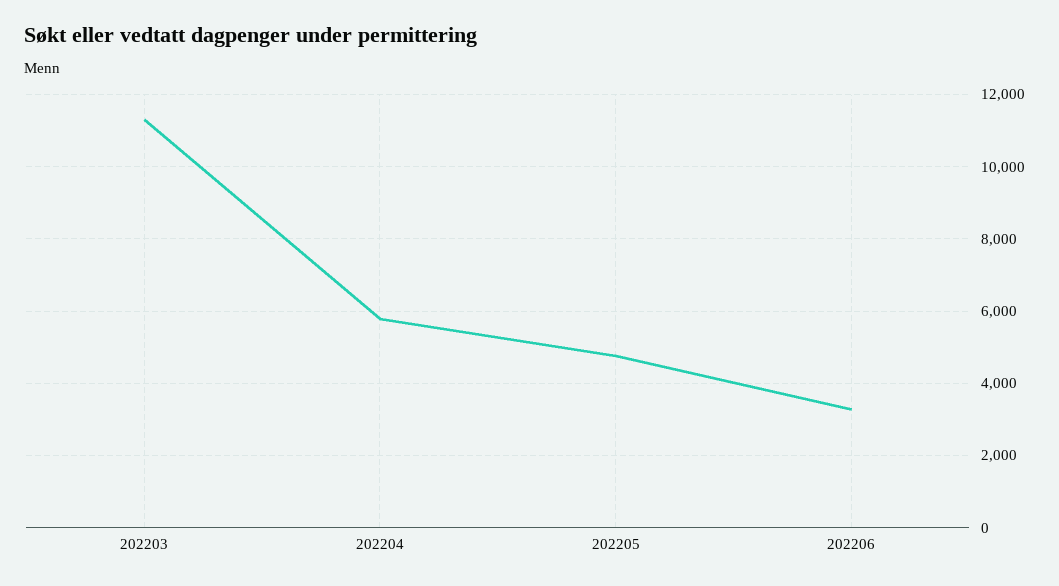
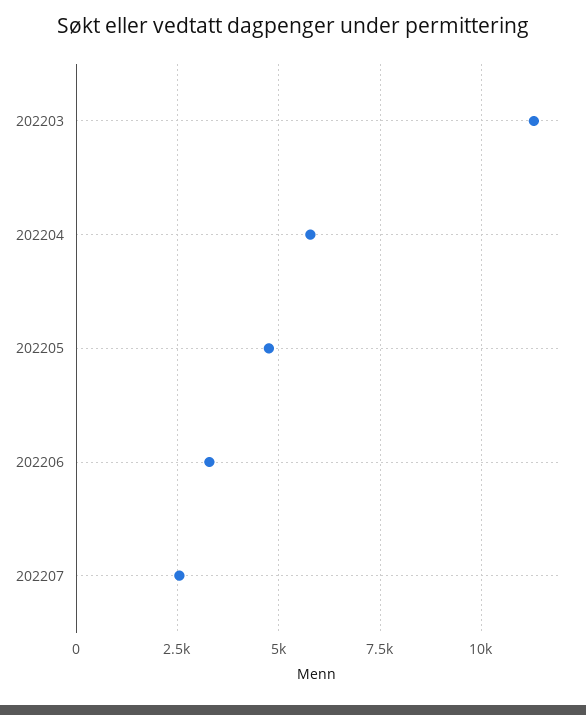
202207: none -> 2500

